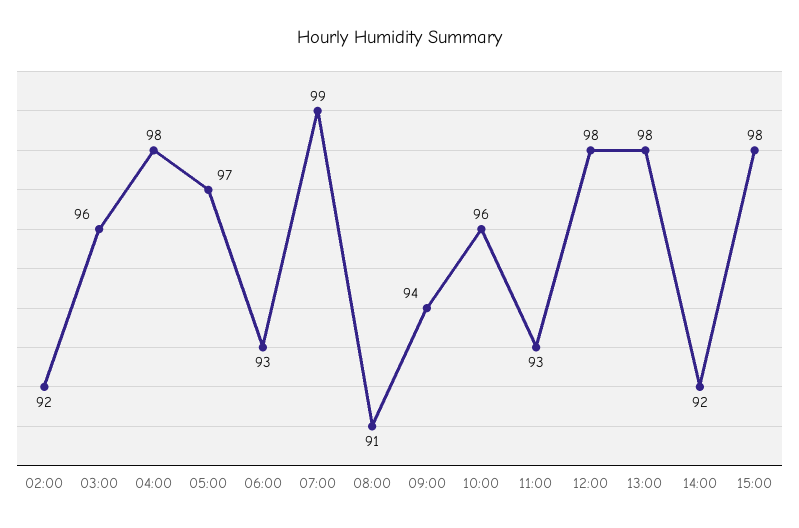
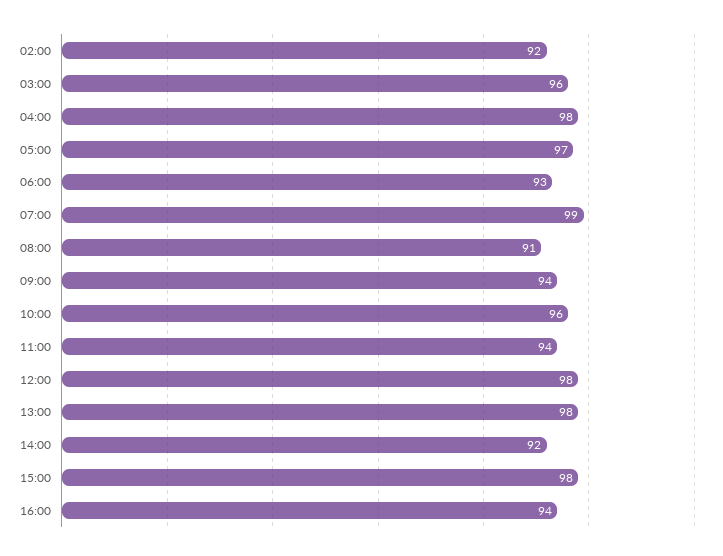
11:00: 93 -> 94
16:00: none -> 94

